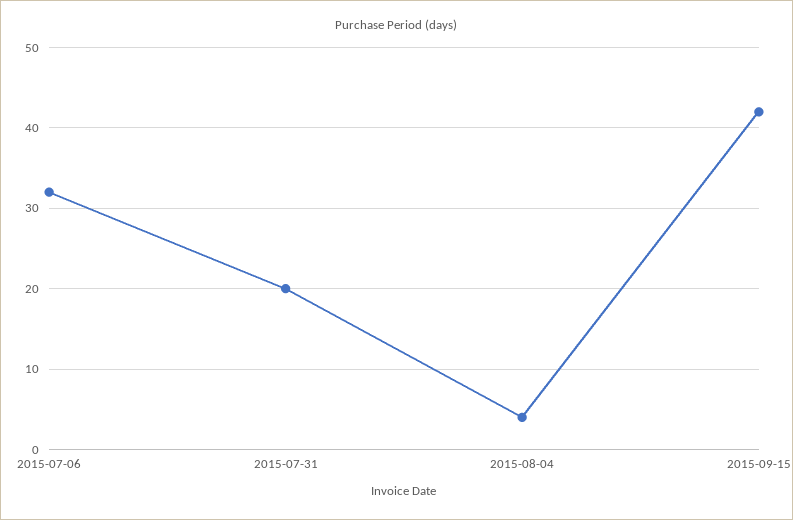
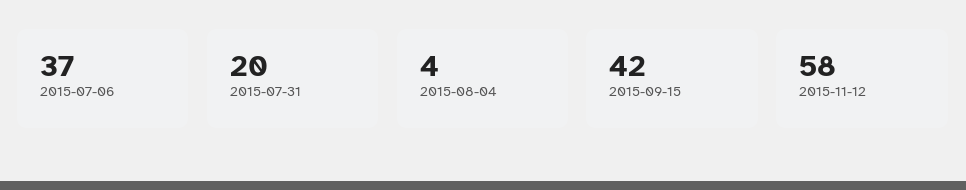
2015-07-06: 32 -> 37
2015-11-12: none -> 58

